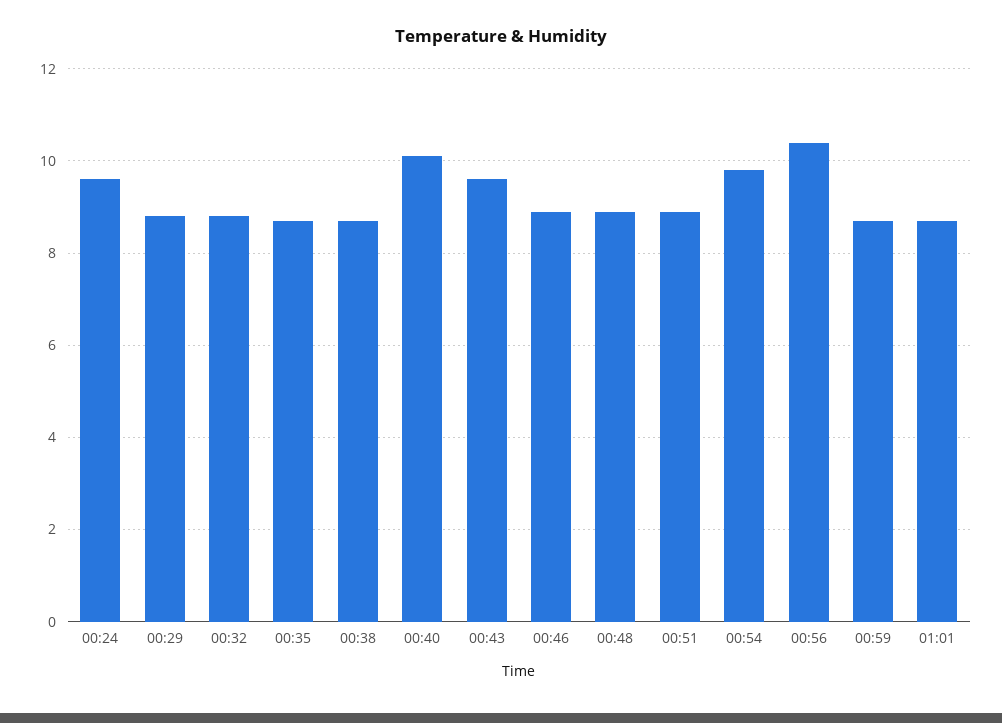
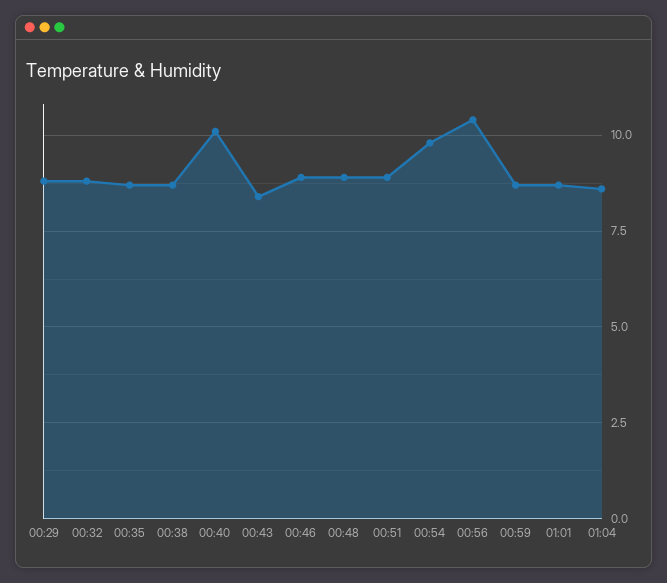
00:24: 9.5 -> none
00:43: 9.5 -> 8.5
01:04: none -> 8.5

